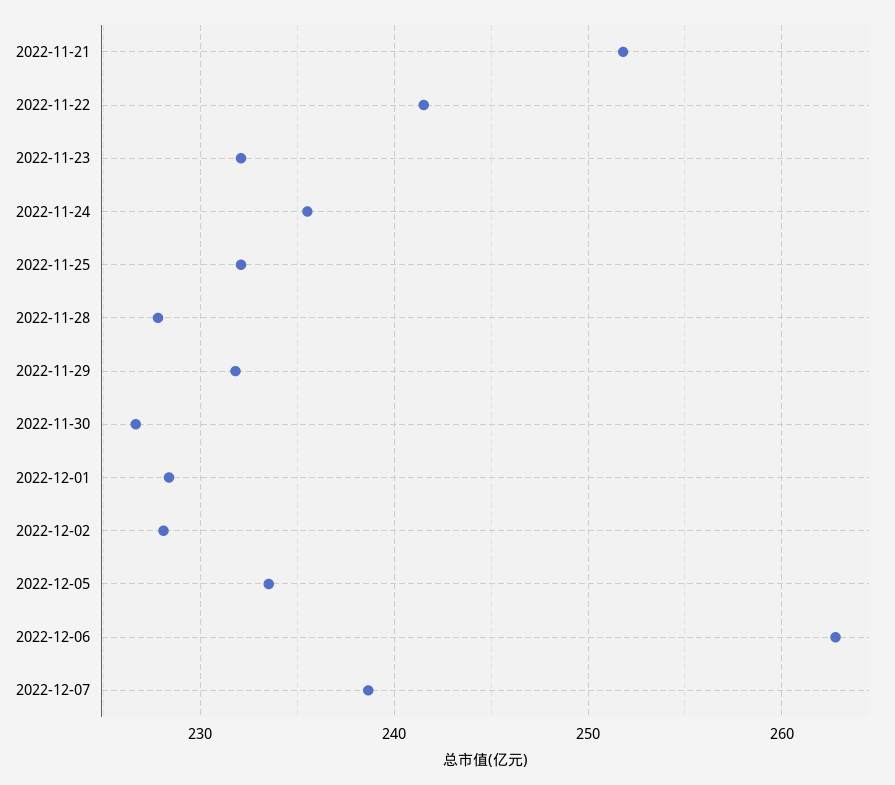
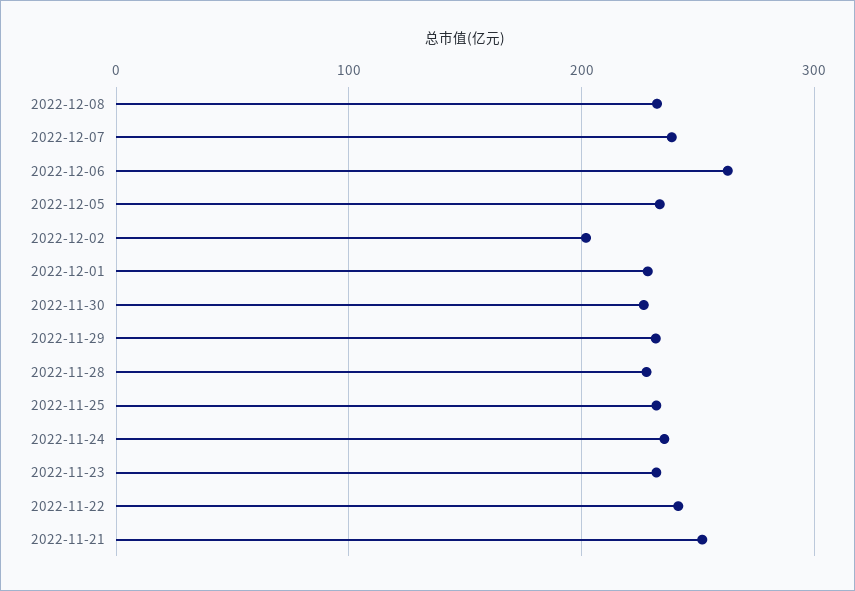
2022-12-02: 228 -> 200
2022-12-08: none -> 230

